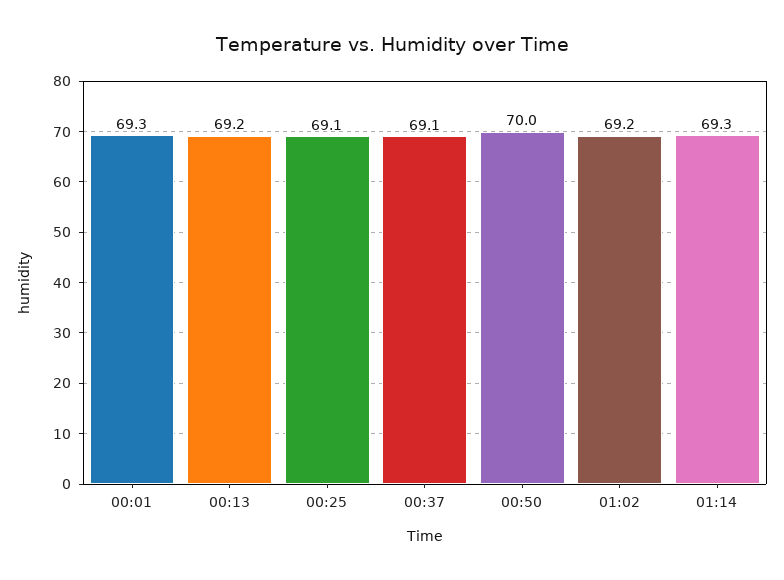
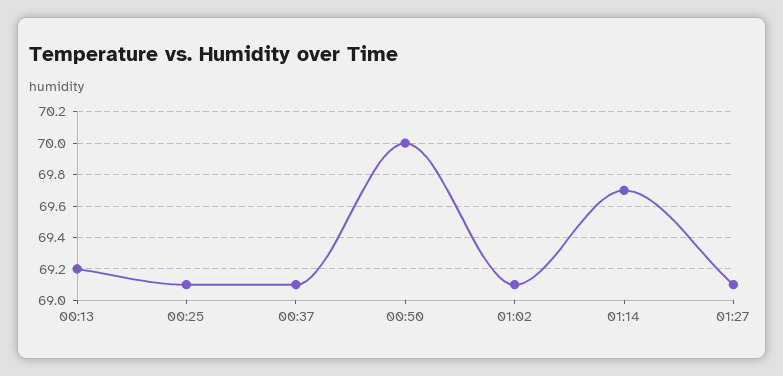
00:01: 69.3 -> none
01:02: 69.2 -> 69.1
01:14: 69.3 -> 69.7
01:27: none -> 69.1

